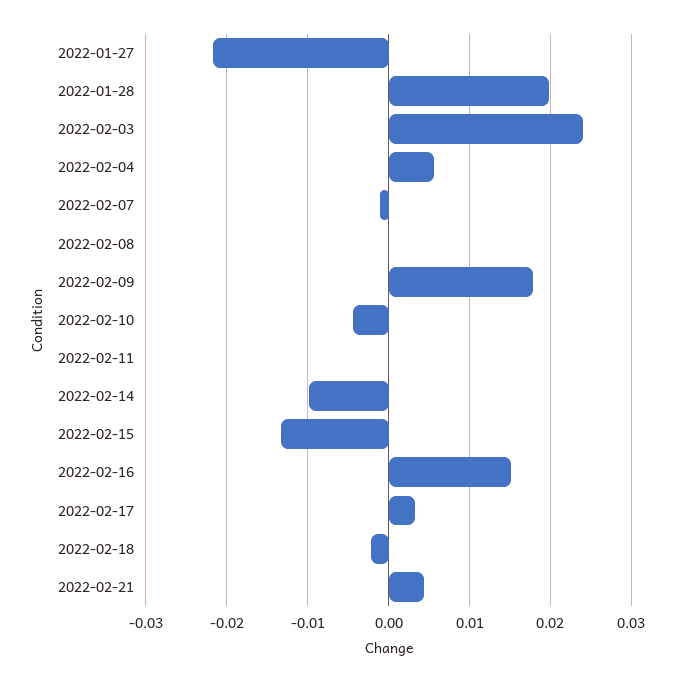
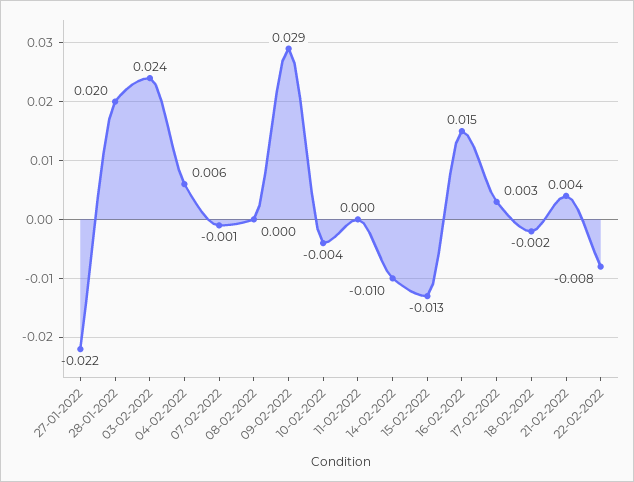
2022-02-09: 0.018 -> 0.029
22-02-2022: none -> -0.008

